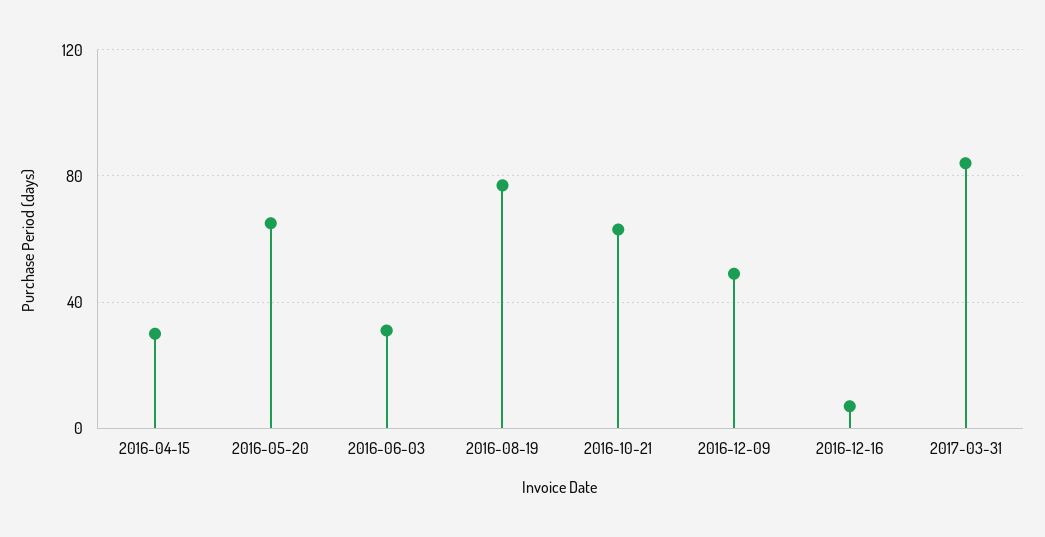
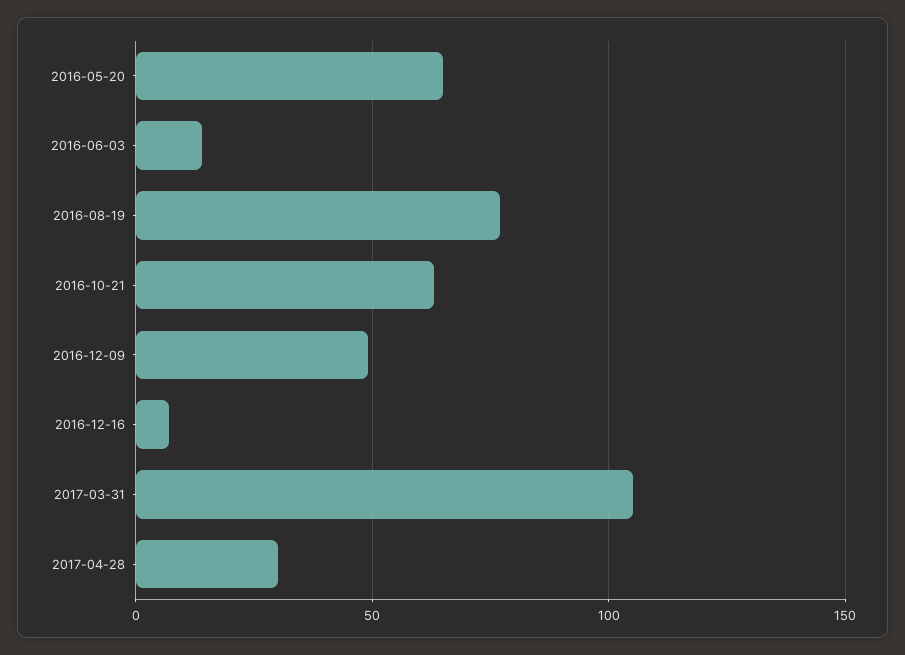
2016-04-15: 30 -> none
2016-06-03: 30 -> 15
2017-03-31: 85 -> 105
2017-04-28: none -> 30

